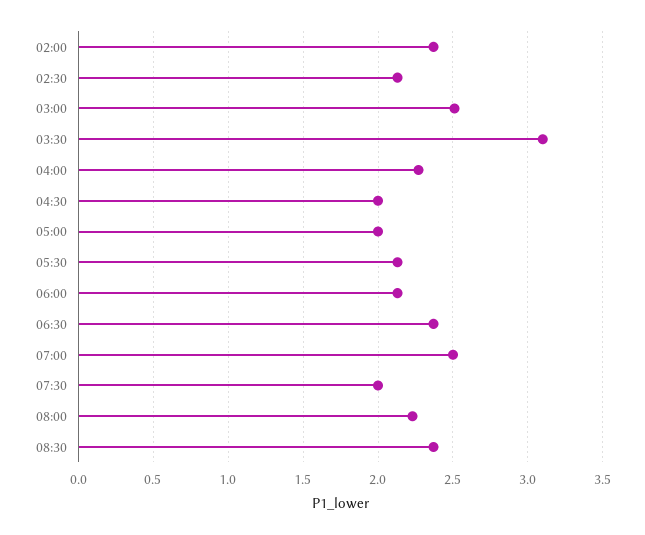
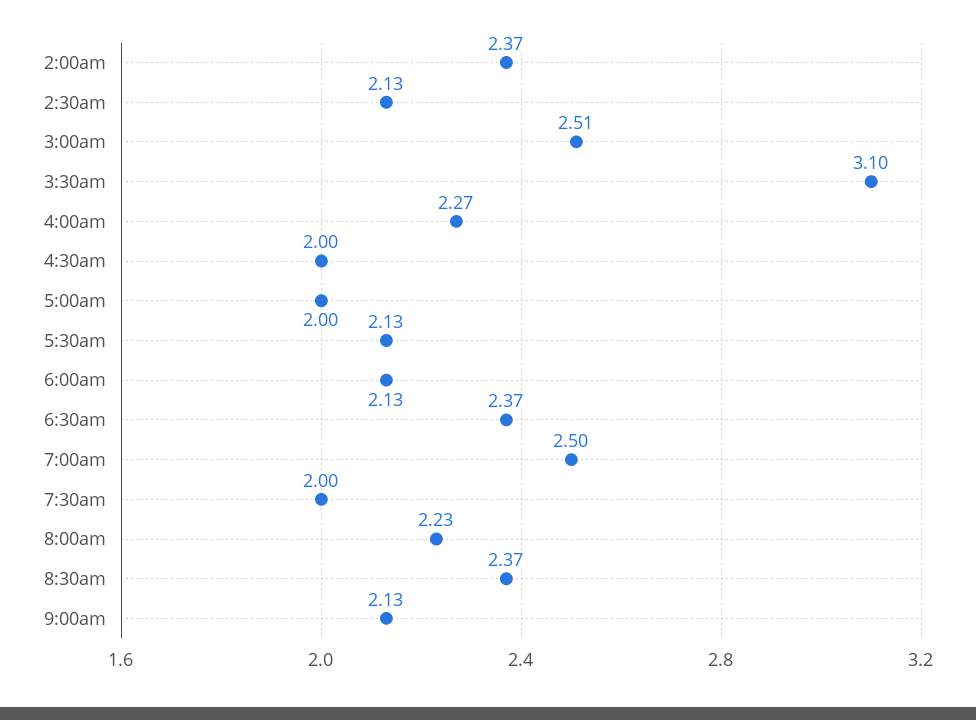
9:00am: none -> 2.13

